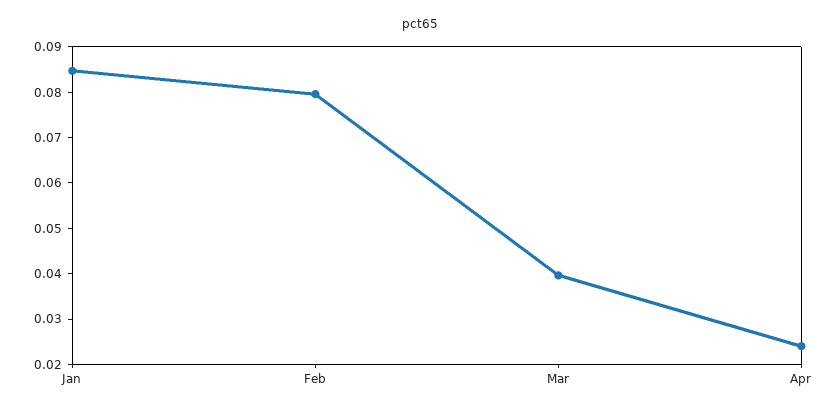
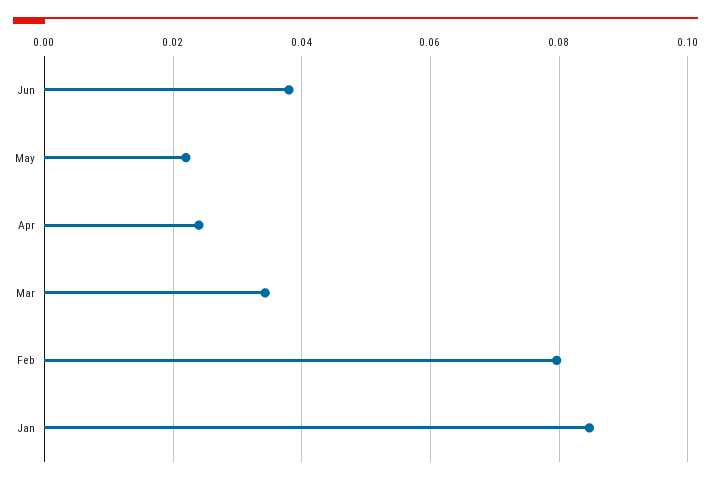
Mar: 0.04 -> 0.034
Jun: none -> 0.038
May: none -> 0.022

